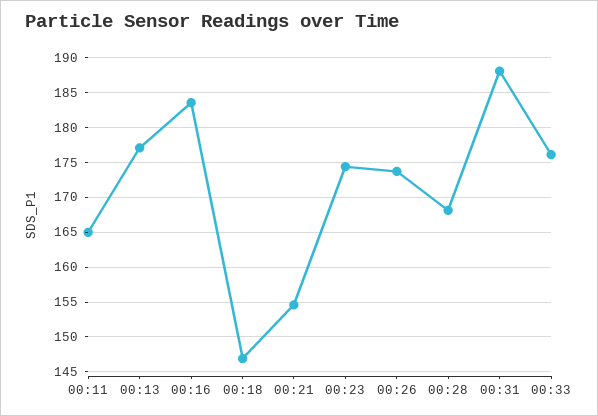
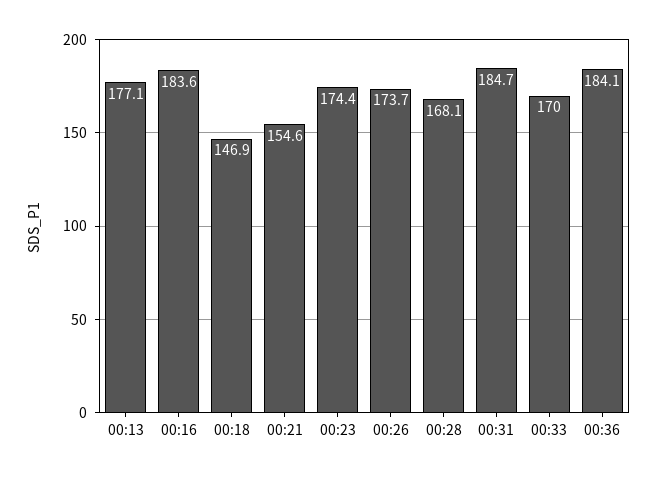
00:11: 165 -> none
00:31: 188 -> 184.7
00:33: 176 -> 170
00:36: none -> 184.1

